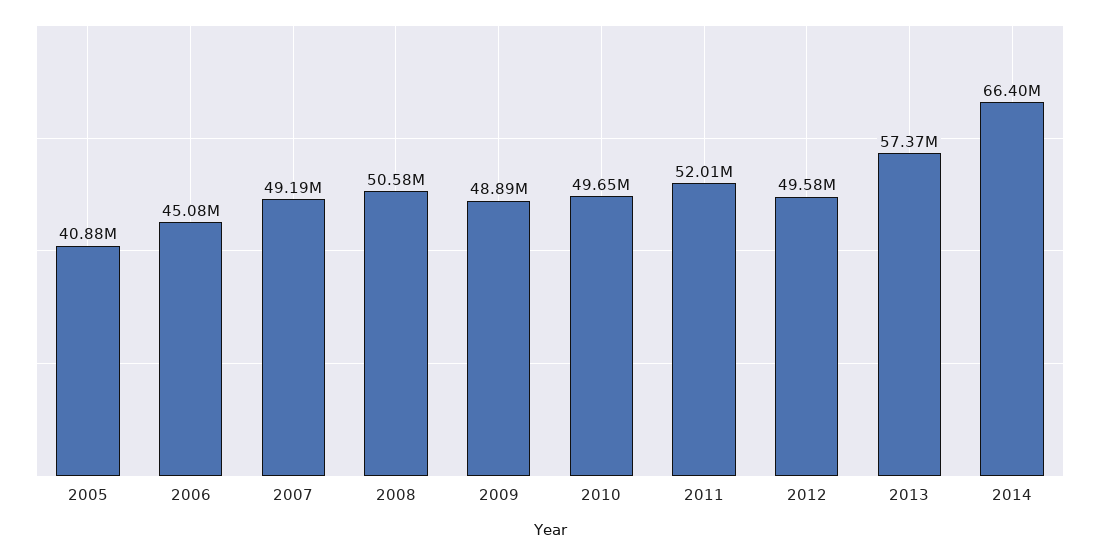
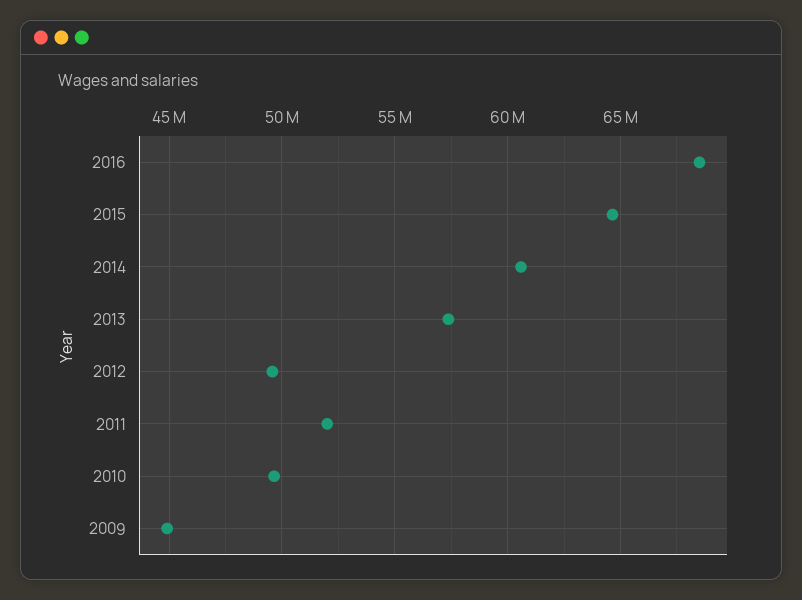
2005: 40880000 -> none
2006: 45080000 -> none
2007: 49190000 -> none
2008: 50580000 -> none
2009: 48890000 -> 45000000
2014: 66400000 -> 60500000
2016: none -> 68500000
2015: none -> 64500000

